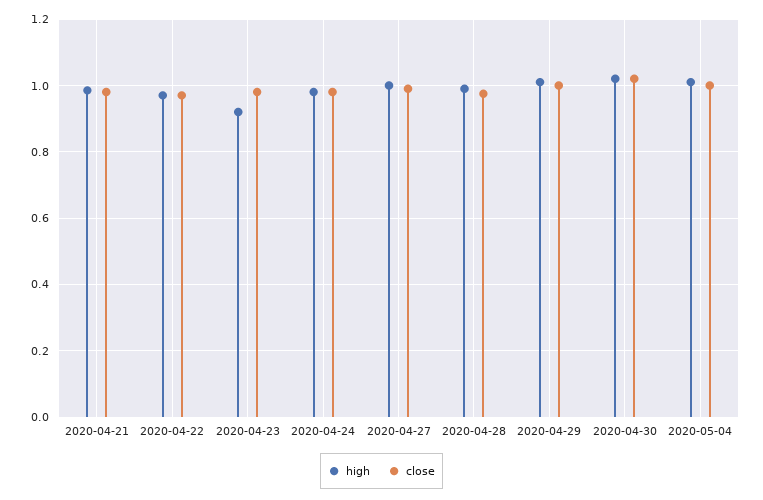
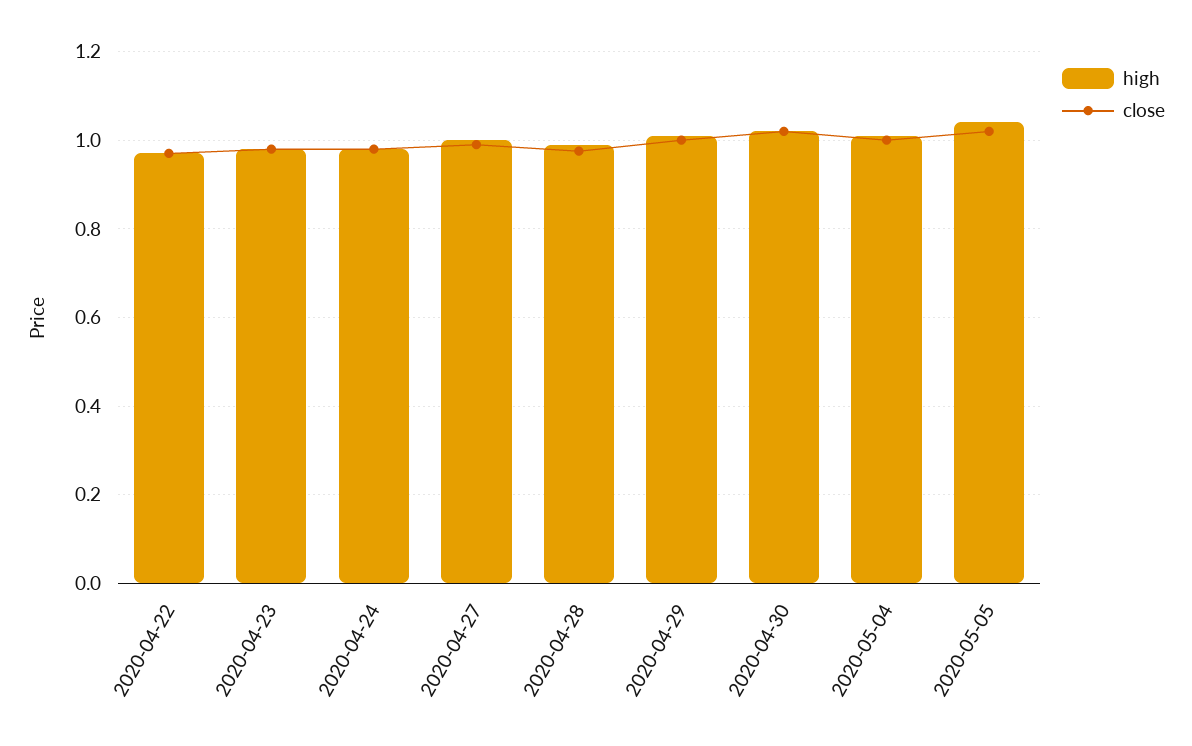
high, 2020-04-21: 0.98 -> none
close, 2020-04-21: 0.98 -> none
high, 2020-04-23: 0.92 -> 0.98
high, 2020-05-05: none -> 1.04
close, 2020-05-05: none -> 1.02

